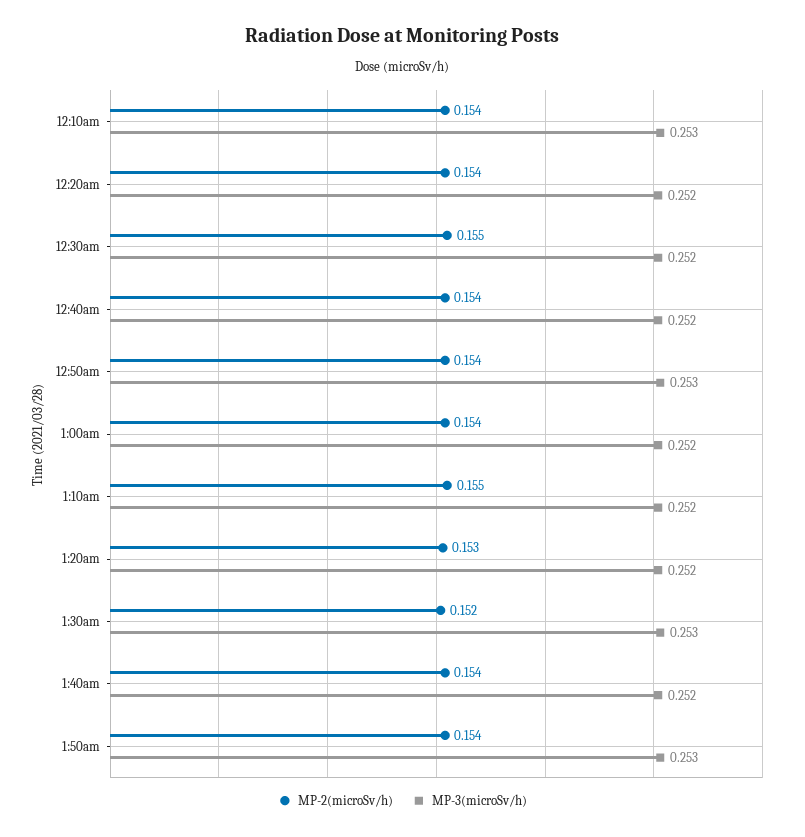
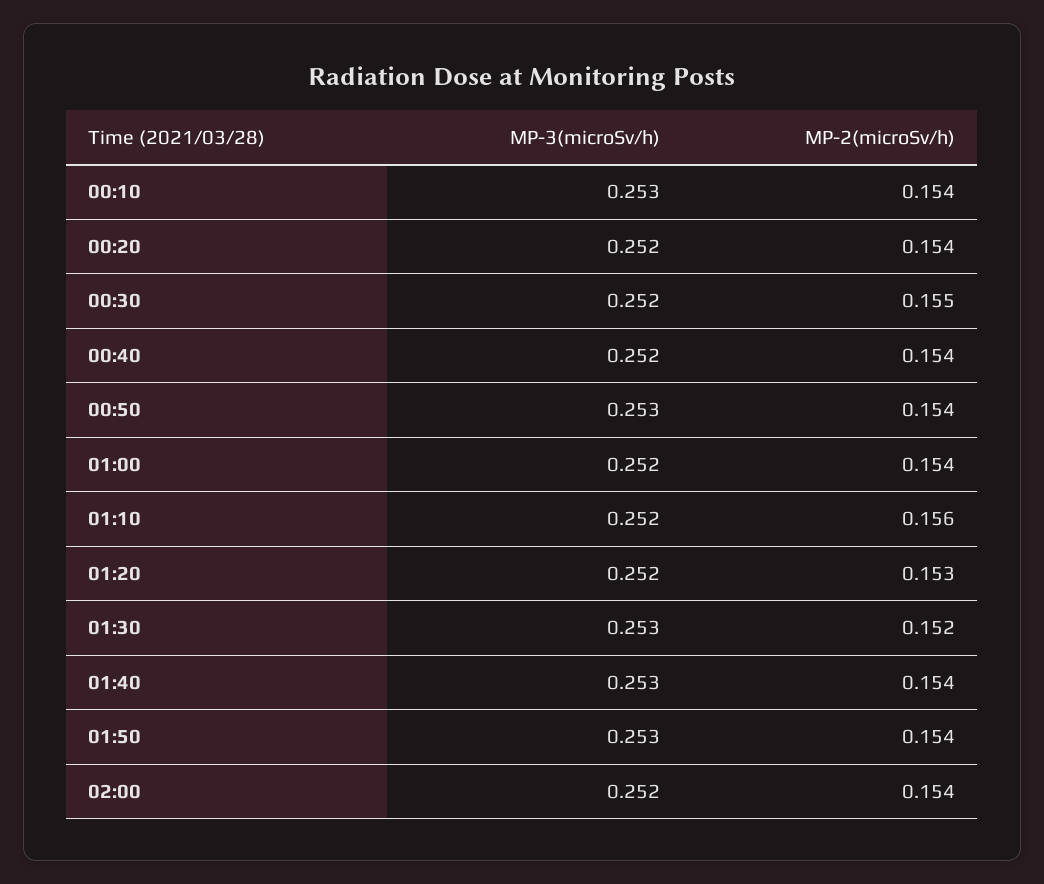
MP-2(microSv/h), 1:10am: 0.155 -> 0.156
MP-3(microSv/h), 1:40am: 0.252 -> 0.253
MP-3(microSv/h), 02:00: none -> 0.252
MP-2(microSv/h), 02:00: none -> 0.154

